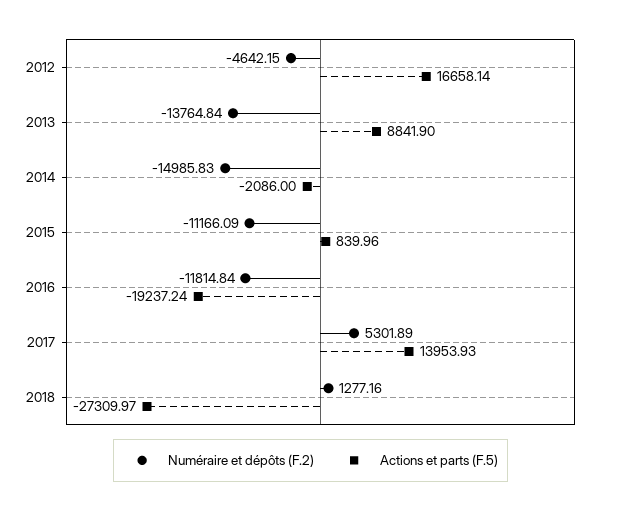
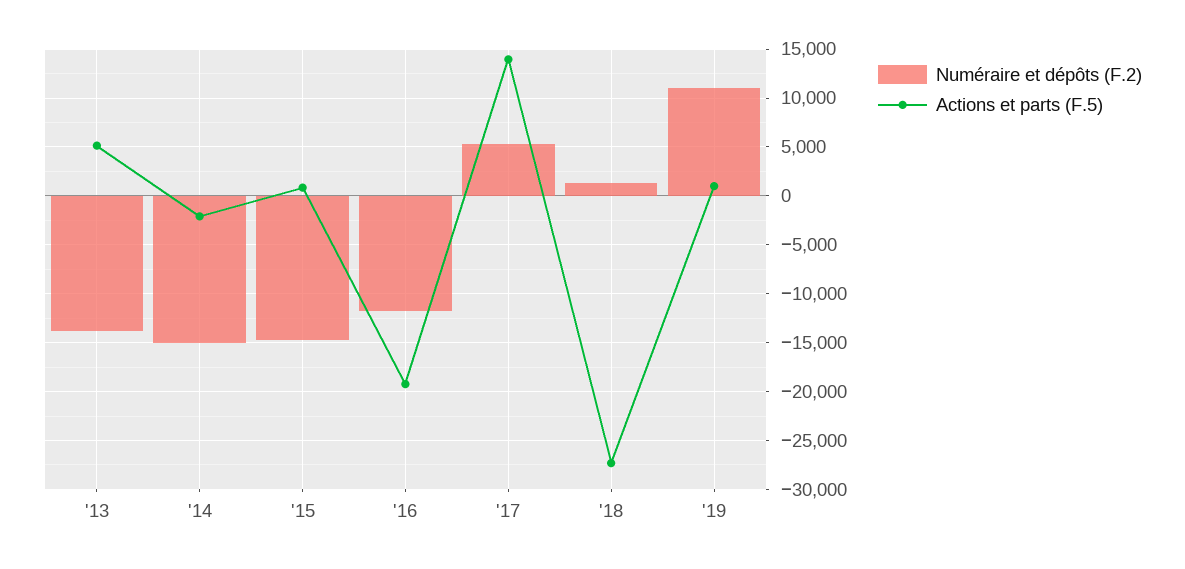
Numéraire et dépôts (F.2), 2012: -4642.15 -> none
Actions et parts (F.5), 2012: 16658.14 -> none
Actions et parts (F.5), 2013: 8841.9 -> 5000
Numéraire et dépôts (F.2), 2015: -11166.09 -> -15000
Numéraire et dépôts (F.2), '19: none -> 11000
Actions et parts (F.5), '19: none -> 1000

